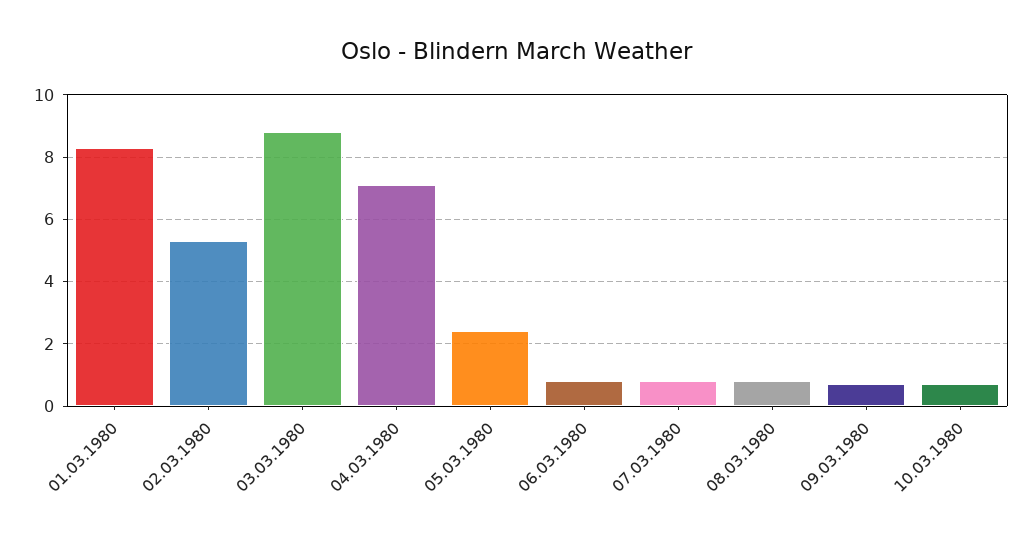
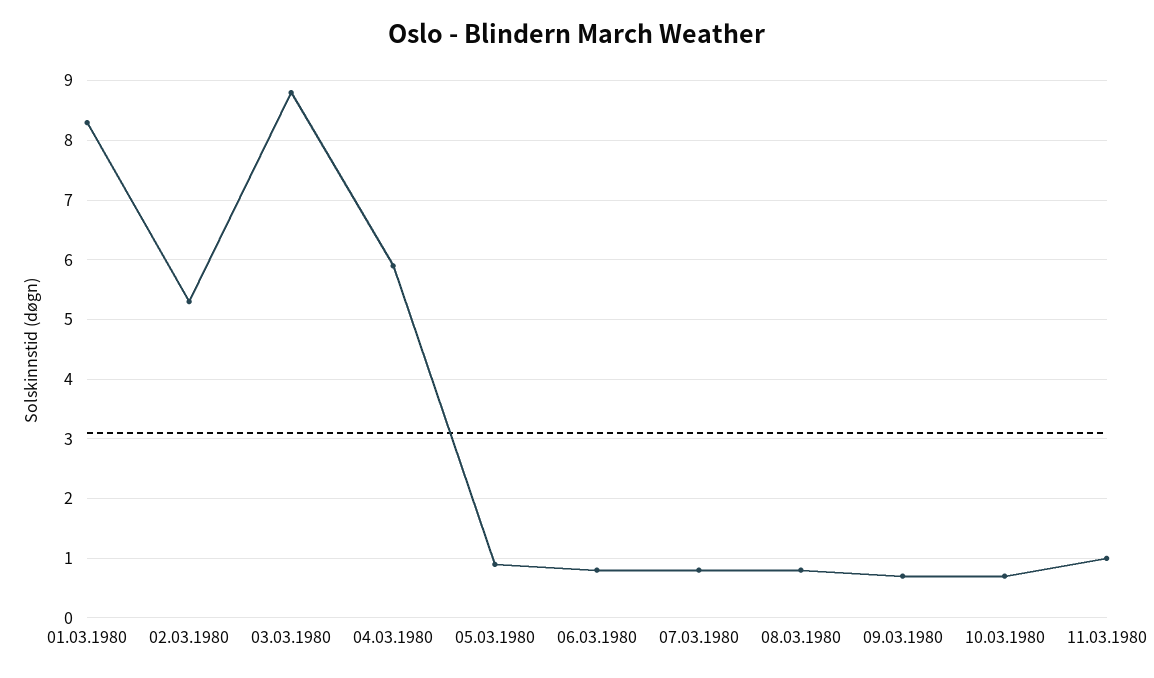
04.03.1980: 7 -> 6
05.03.1980: 2.5 -> 1
11.03.1980: none -> 1

